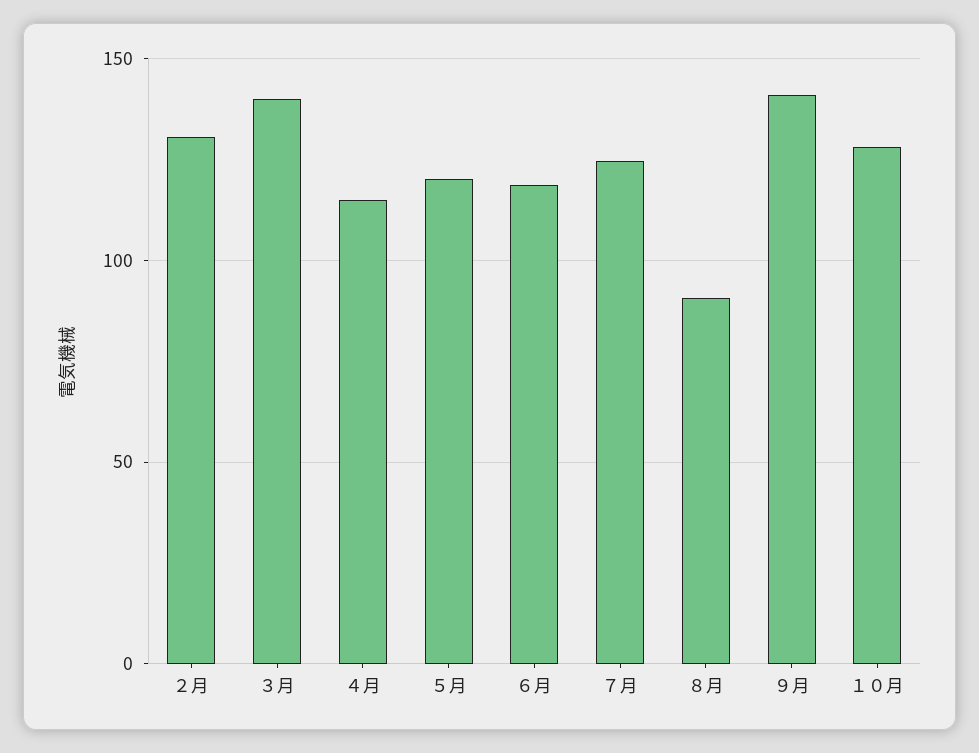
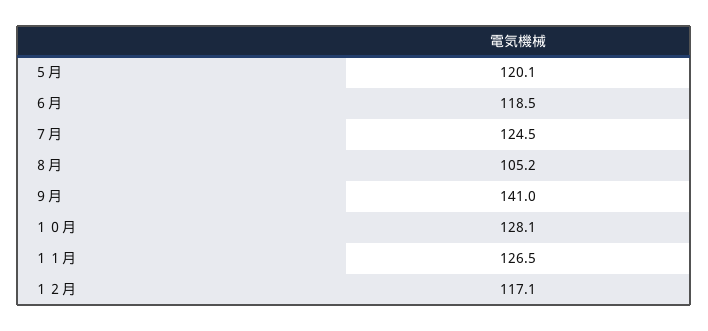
２月: 130 -> none
３月: 140 -> none
４月: 115 -> none
８月: 90 -> 105.2
１１月: none -> 126.5
１２月: none -> 117.1

